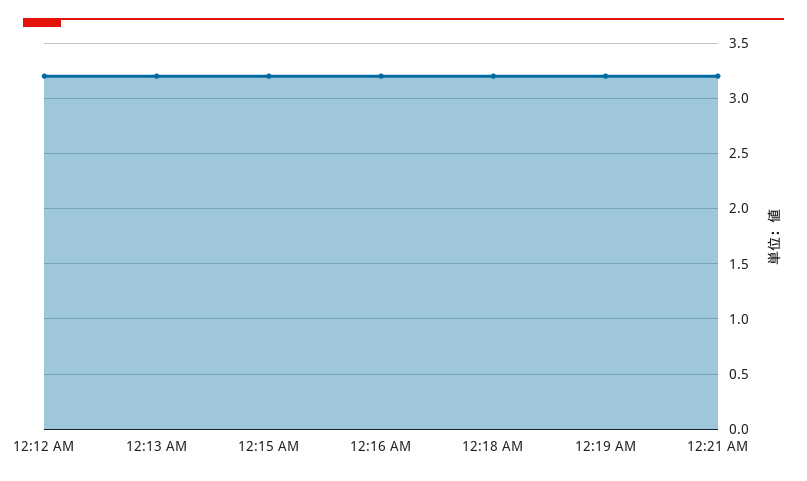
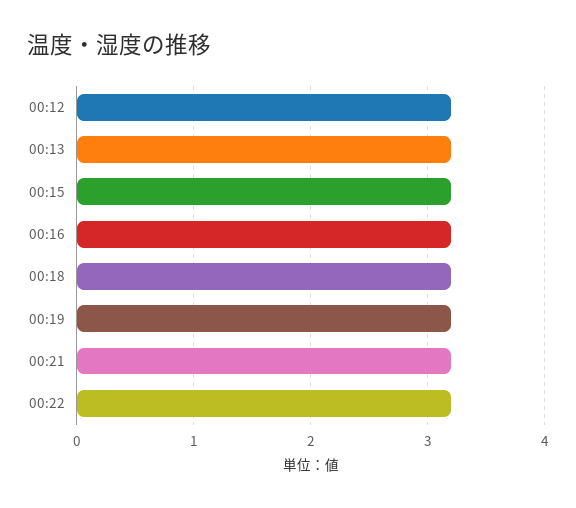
00:22: none -> 3.2

